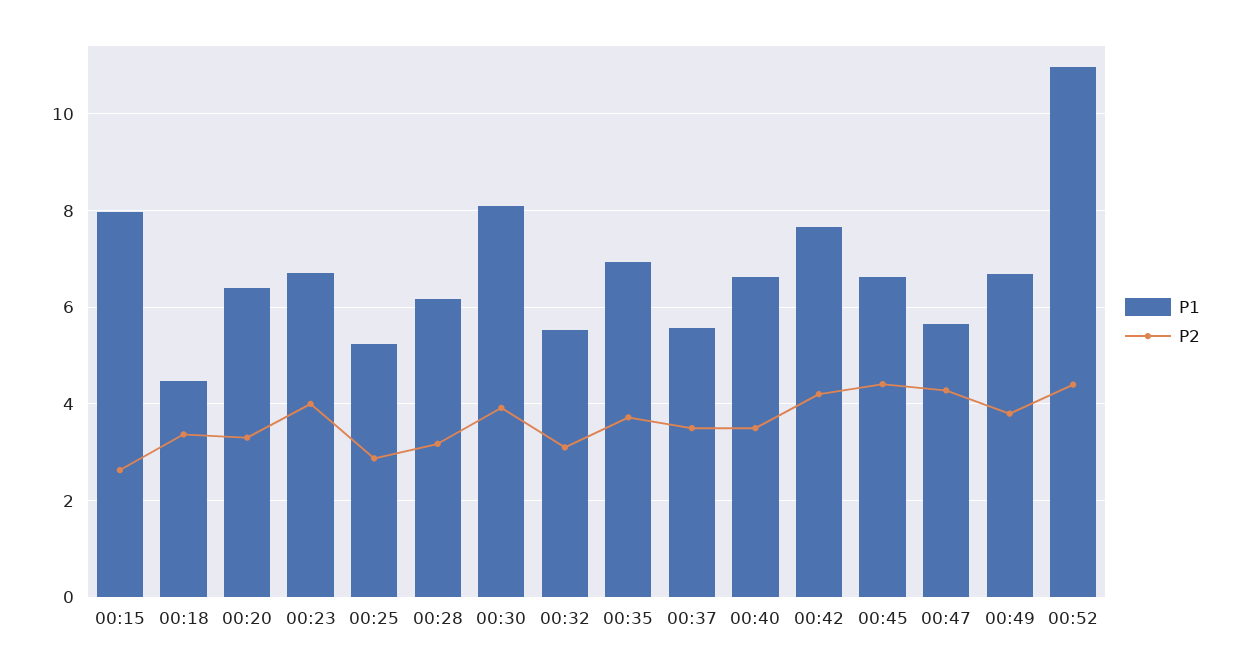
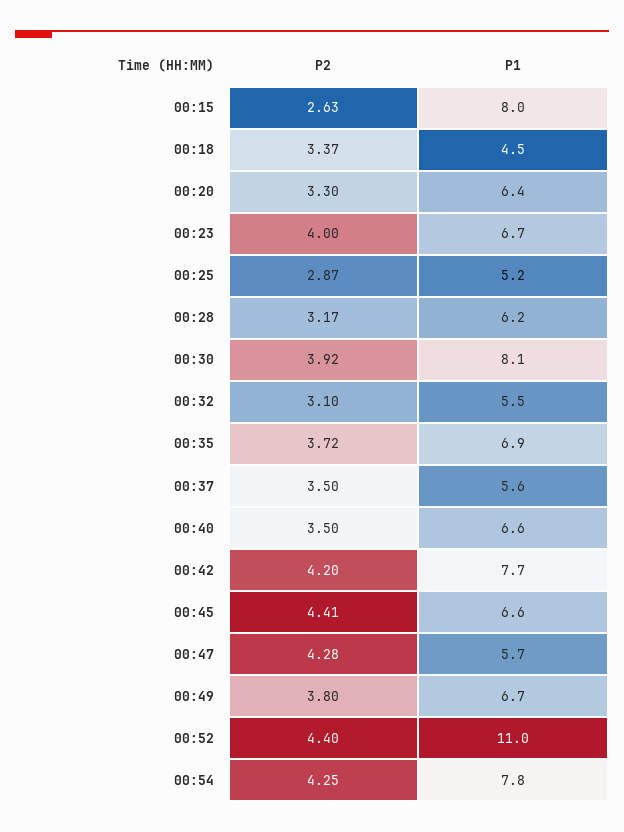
P2, 00:54: none -> 4.25
P1, 00:54: none -> 7.8

